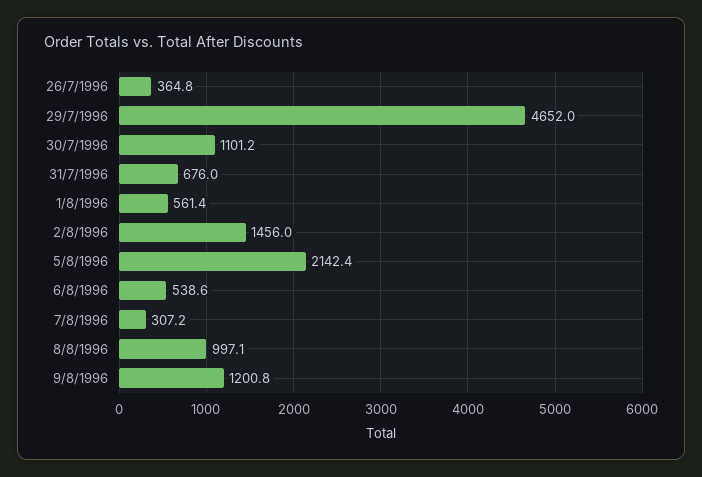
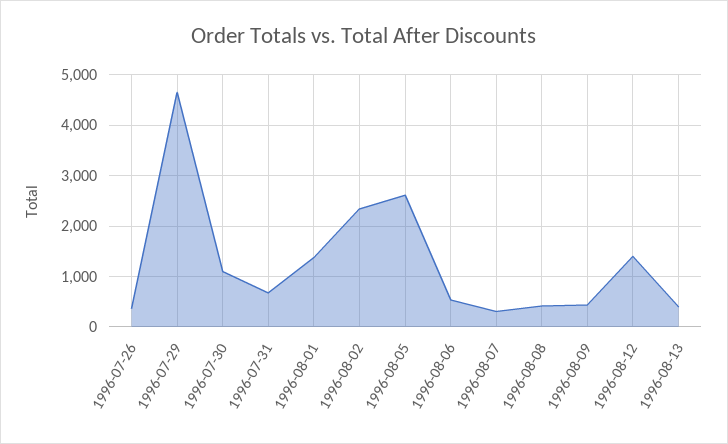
1/8/1996: 561.4 -> 1400
2/8/1996: 1456 -> 2400
5/8/1996: 2142.4 -> 2600
8/8/1996: 997.1 -> 400
9/8/1996: 1200.8 -> 400
1996-08-12: none -> 1400
1996-08-13: none -> 400

